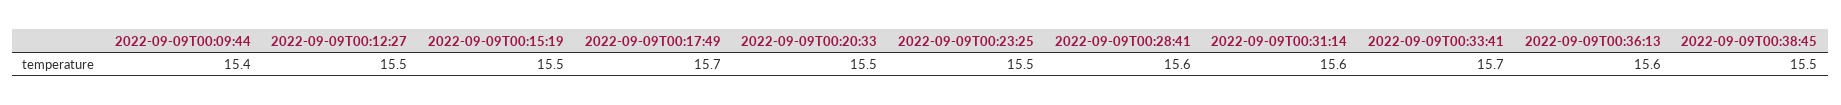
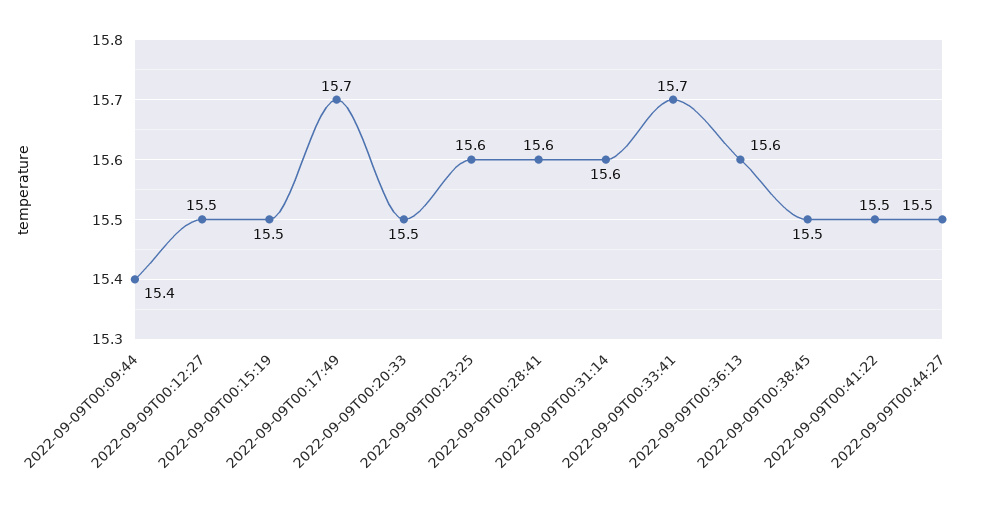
2022-09-09T00:23:25: 15.5 -> 15.6
2022-09-09T00:41:22: none -> 15.5
2022-09-09T00:44:27: none -> 15.5

